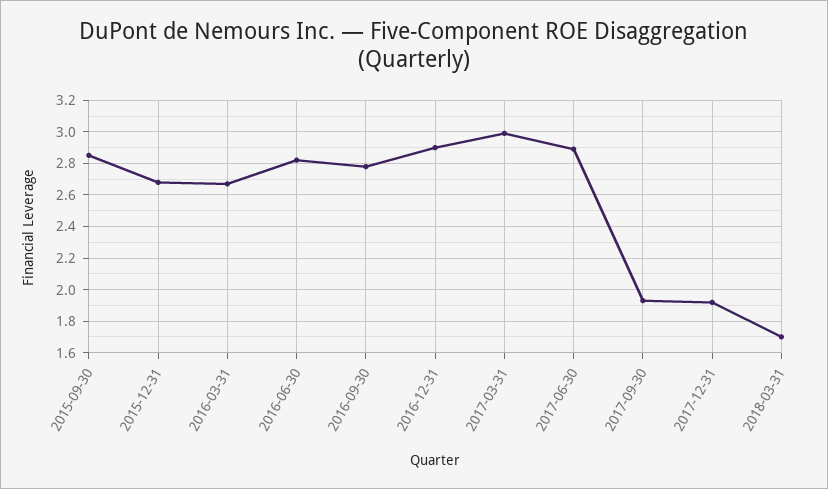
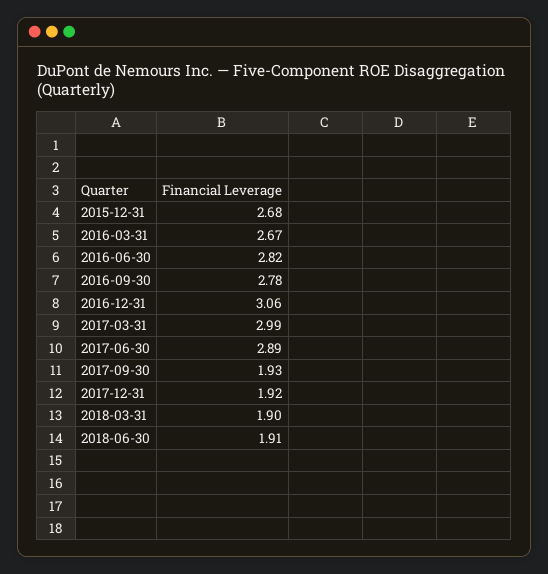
2015-09-30: 2.85 -> none
2016-12-31: 2.9 -> 3.06
2018-03-31: 1.7 -> 1.9
2018-06-30: none -> 1.91

